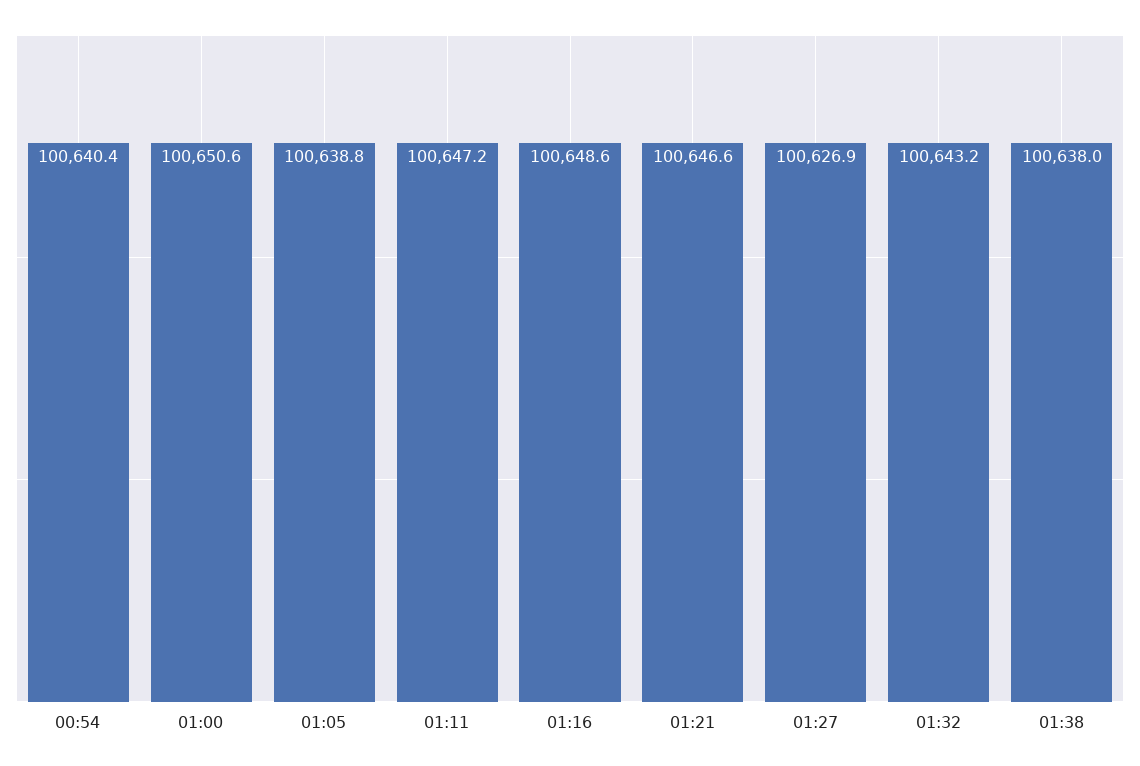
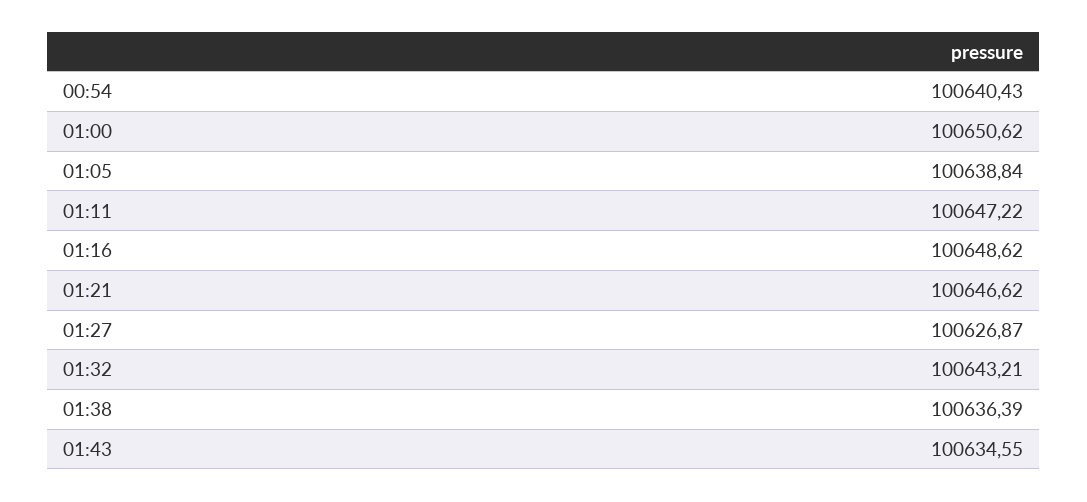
01:38: 100638 -> 100636.39
01:43: none -> 100634.55

